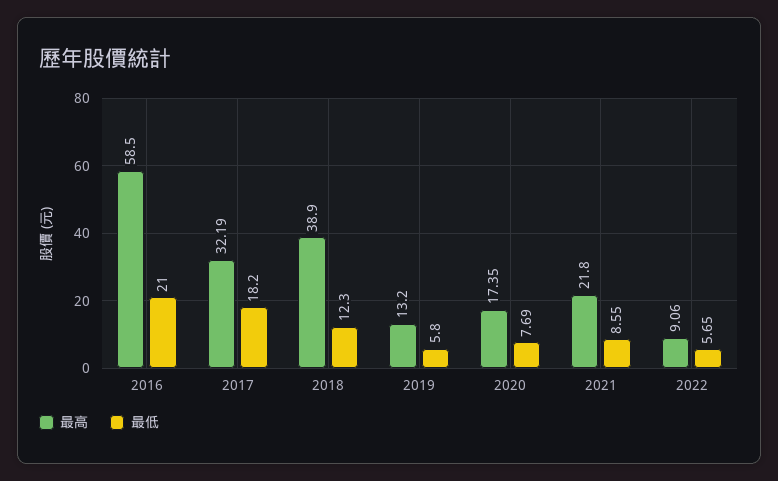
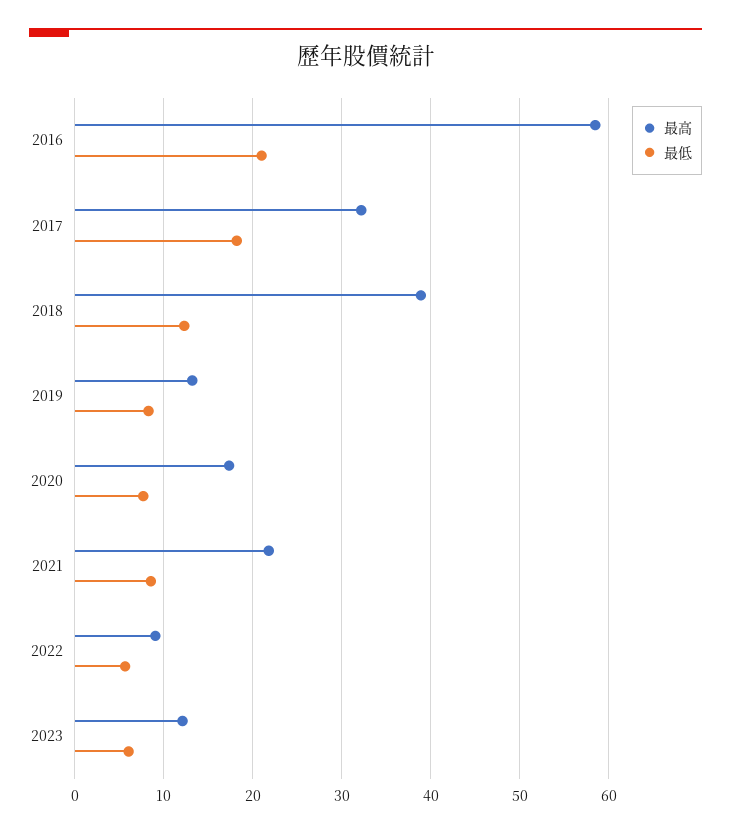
最低, 2019: 5.8 -> 8
最高, 2023: none -> 12
最低, 2023: none -> 6

